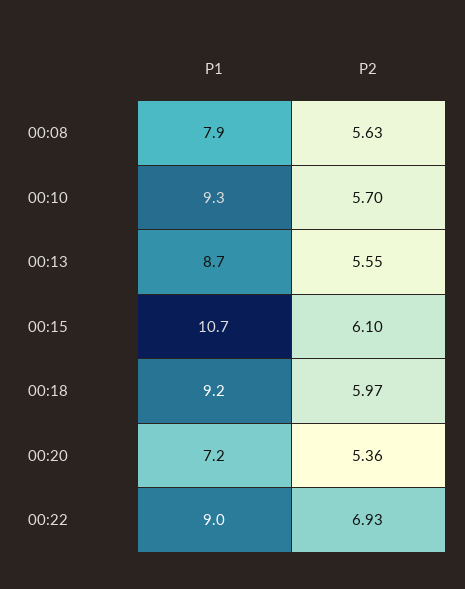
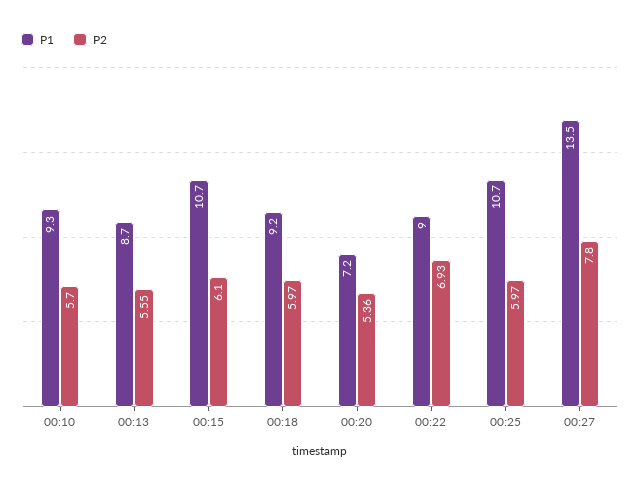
P1, 00:08: 7.9 -> none
P2, 00:08: 5.63 -> none
P1, 00:25: none -> 10.7
P2, 00:25: none -> 5.97
P1, 00:27: none -> 13.5
P2, 00:27: none -> 7.8

